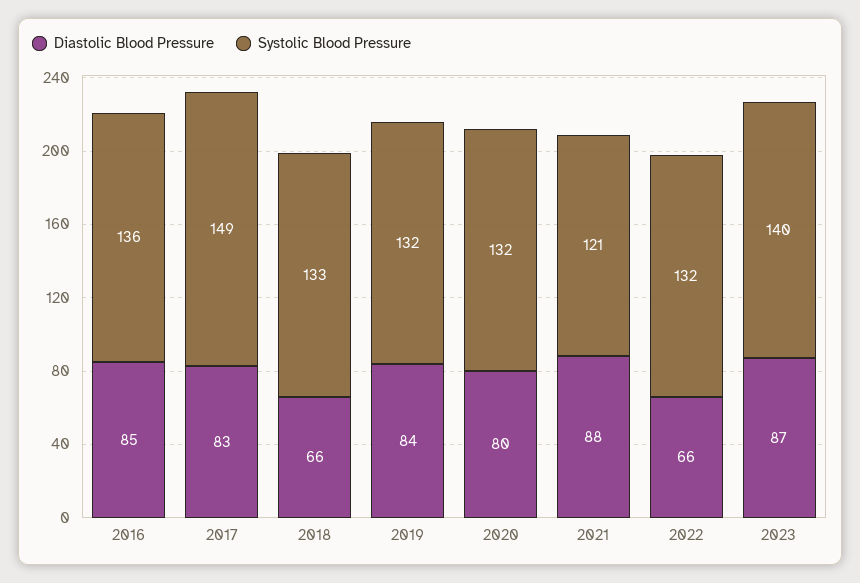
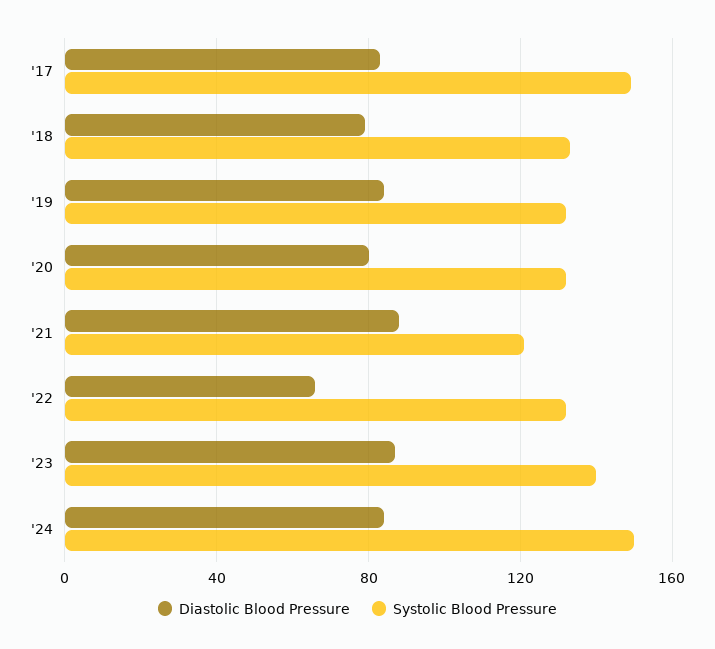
Diastolic Blood Pressure, 2016: 85 -> none
Systolic Blood Pressure, 2016: 136 -> none
Diastolic Blood Pressure, 2018: 66 -> 80
Diastolic Blood Pressure, '24: none -> 85
Systolic Blood Pressure, '24: none -> 150

